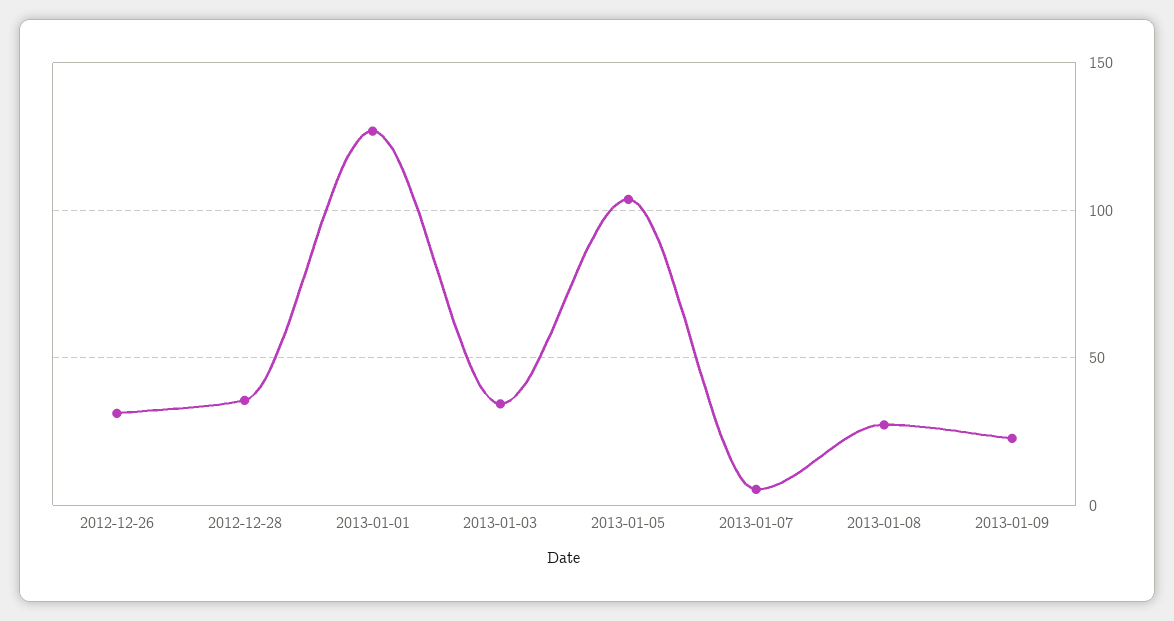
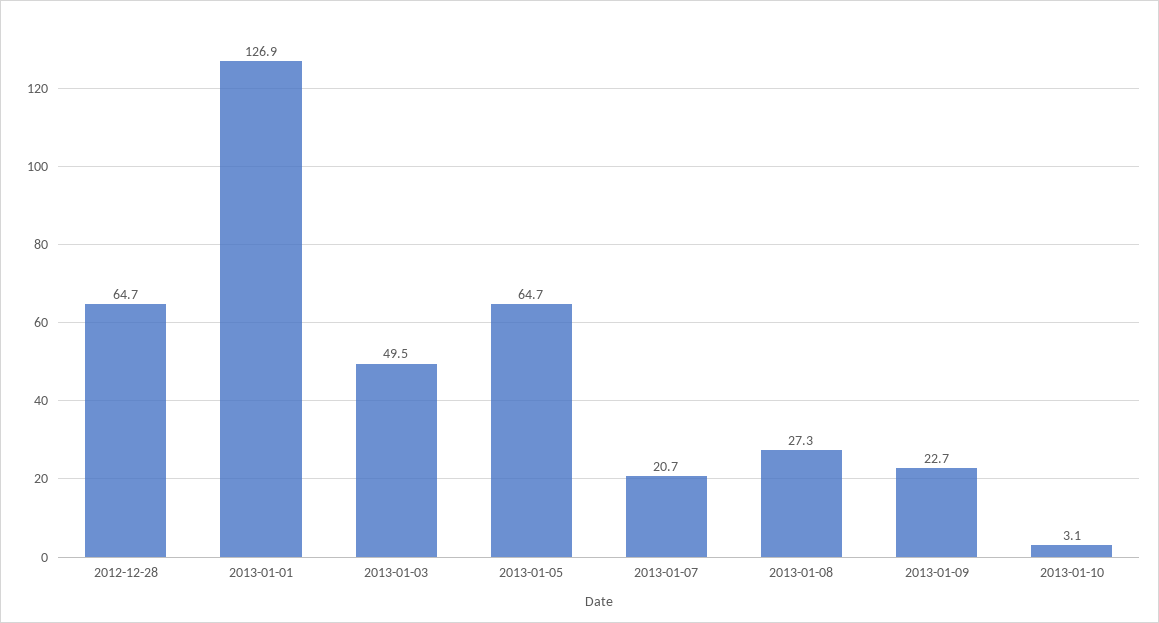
2012-12-26: 30 -> none
2012-12-28: 35 -> 64.7
2013-01-03: 35 -> 49.5
2013-01-05: 105 -> 64.7
2013-01-07: 5 -> 20.7
2013-01-10: none -> 3.1

